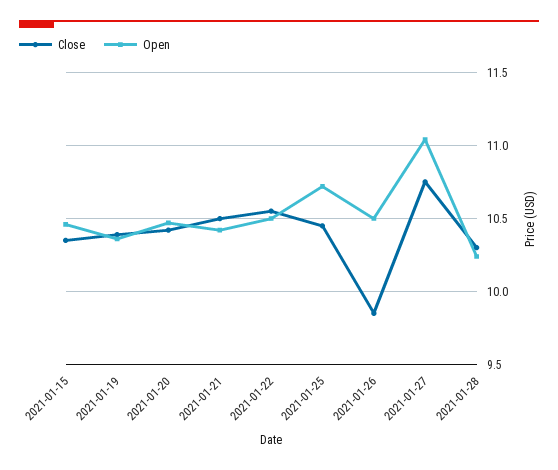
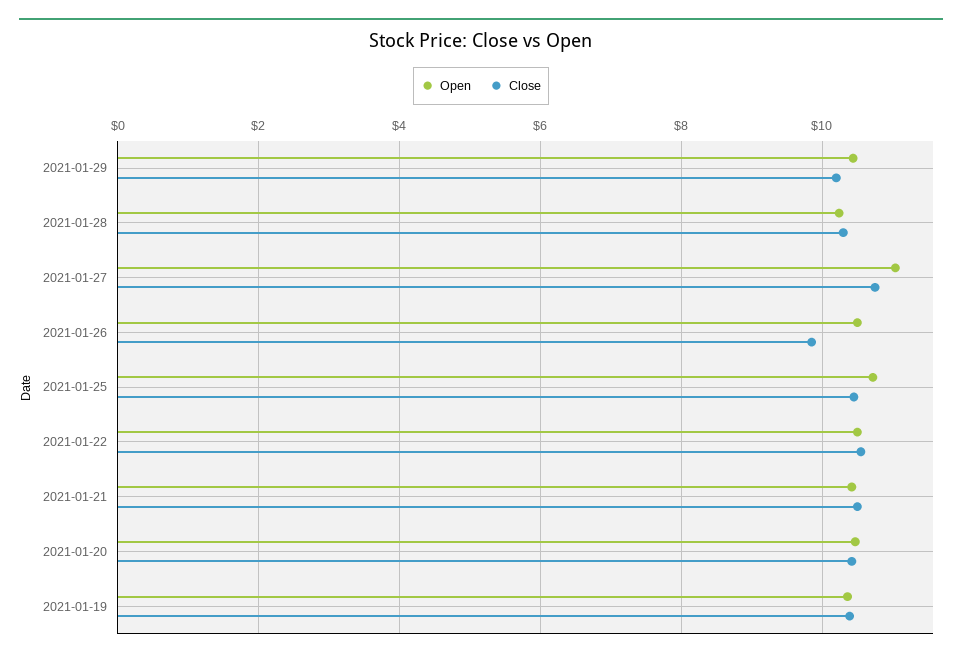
Close, 2021-01-15: 10.35 -> none
Open, 2021-01-15: 10.45 -> none
Open, 2021-01-29: none -> 10.4
Close, 2021-01-29: none -> 10.2

